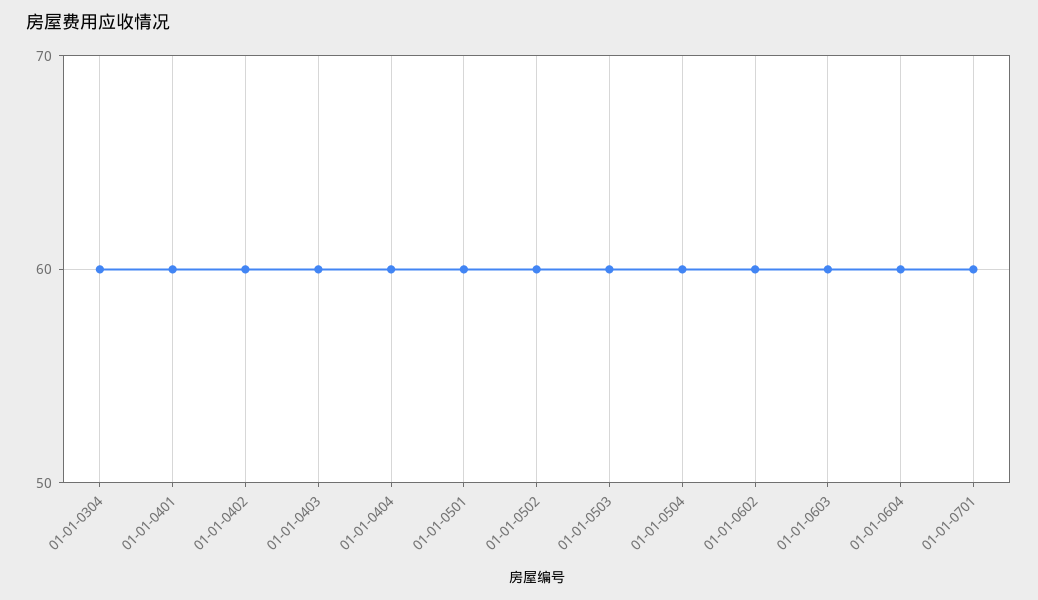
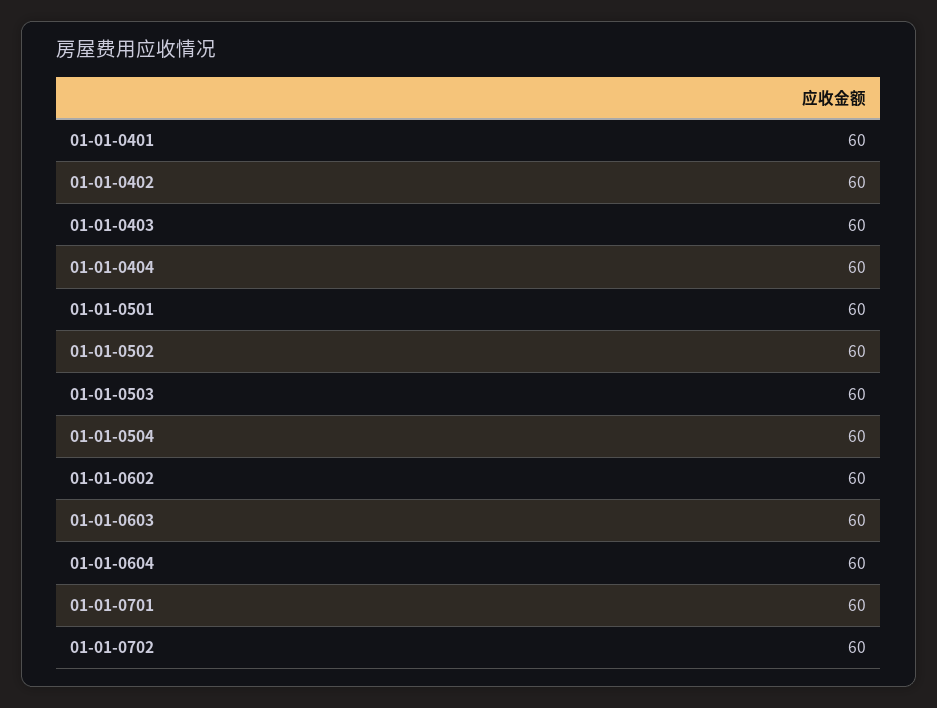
01-01-0304: 60 -> none
01-01-0702: none -> 60

